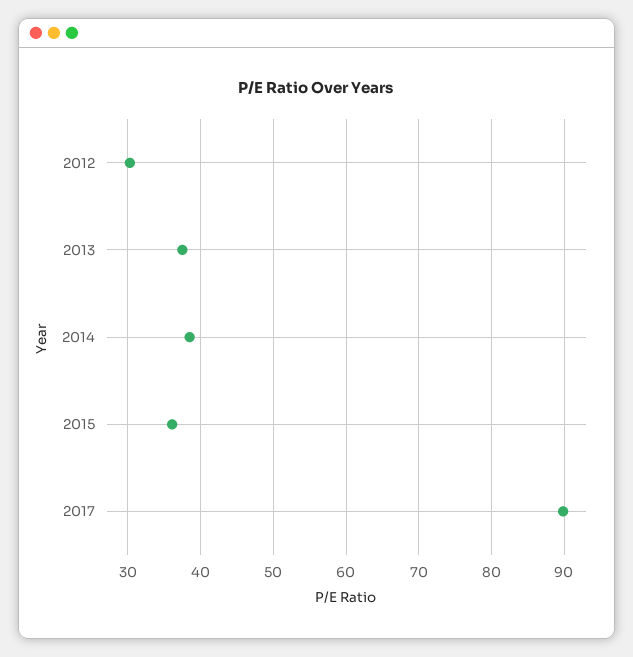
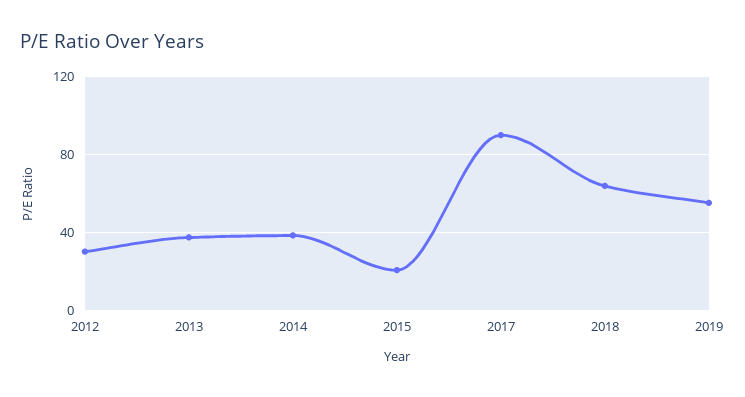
2015: 36 -> 20
2018: none -> 65
2019: none -> 55

